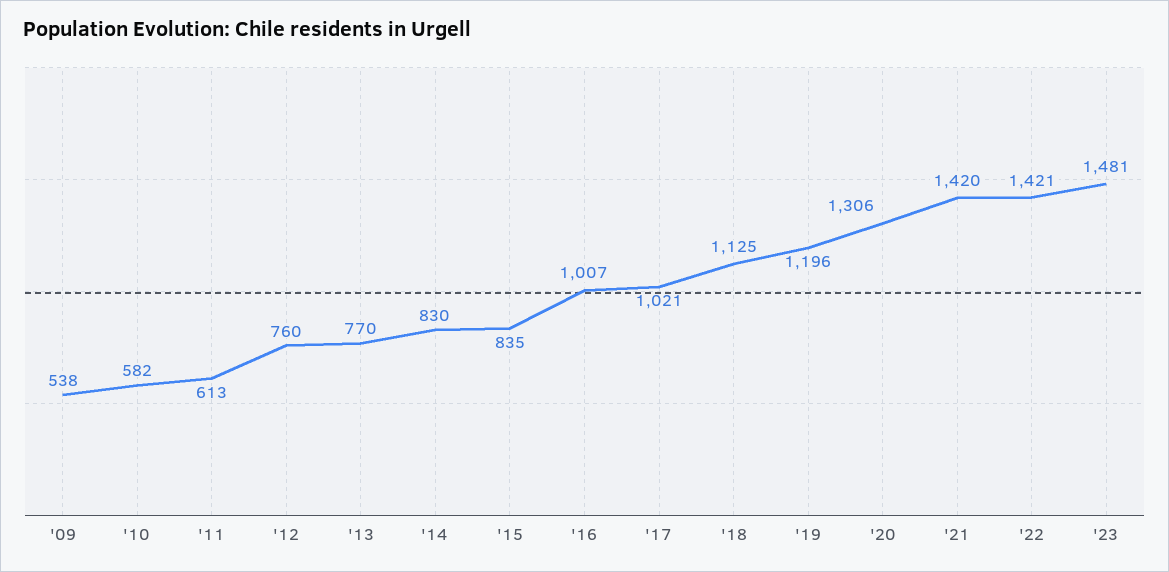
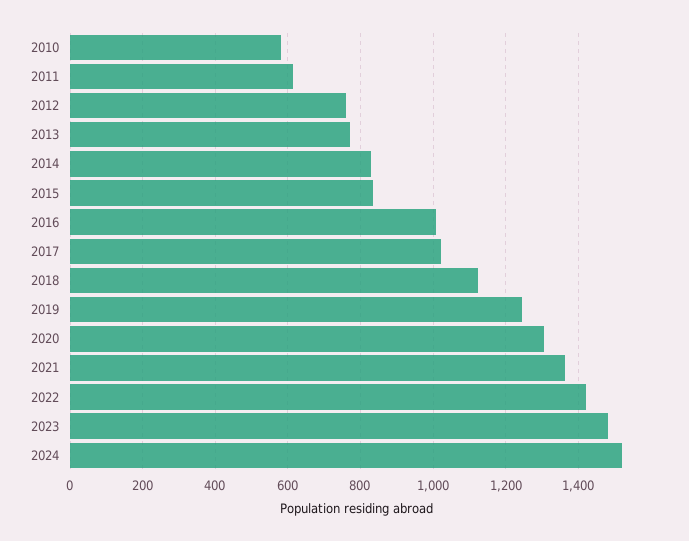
'09: 538 -> none
'19: 1196 -> 1240
'21: 1420 -> 1360
2024: none -> 1520

